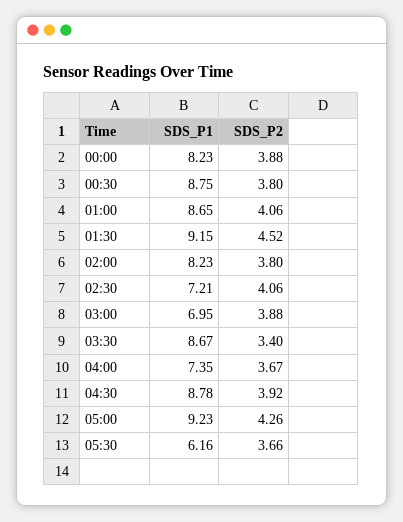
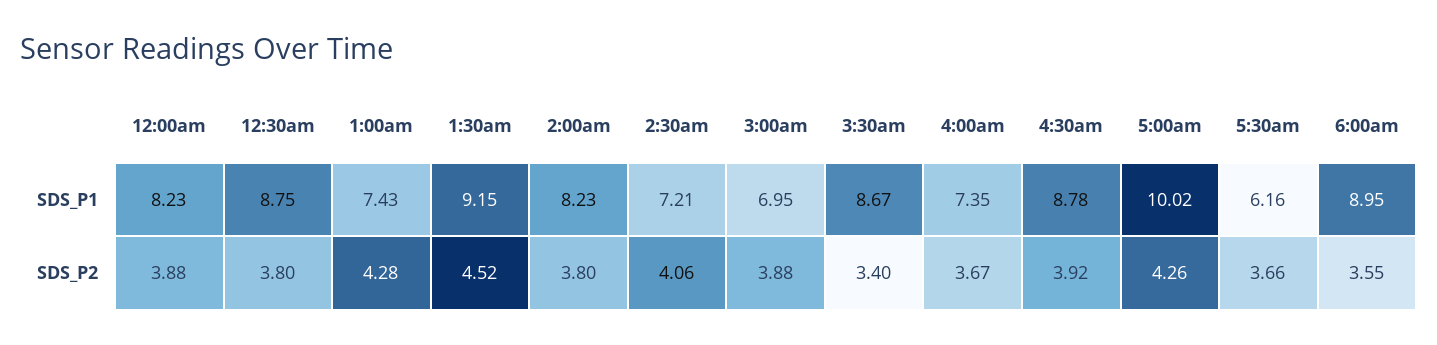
SDS_P1, 01:00: 8.65 -> 7.43
SDS_P2, 01:00: 4.06 -> 4.28
SDS_P1, 05:00: 9.23 -> 10.02
SDS_P1, 6:00am: none -> 8.95
SDS_P2, 6:00am: none -> 3.55

